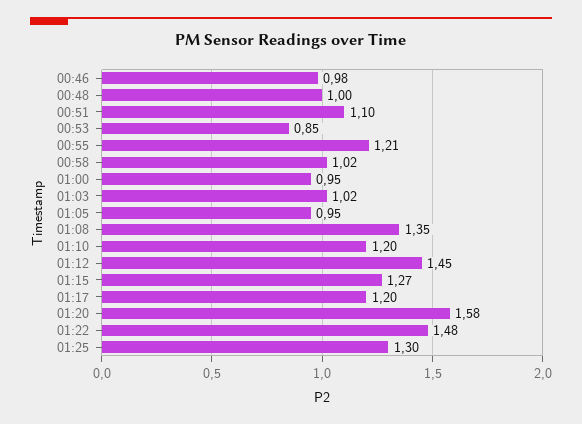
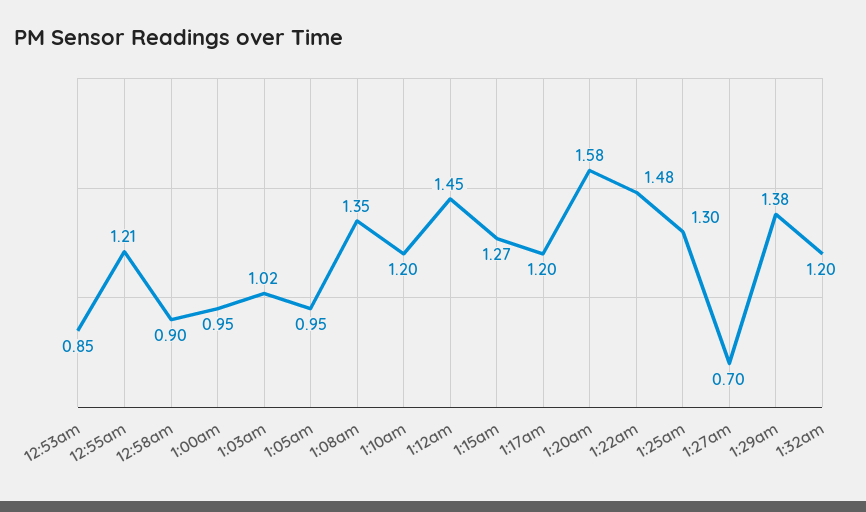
00:46: 0.98 -> none
00:48: 1 -> none
00:51: 1.1 -> none
00:58: 1.02 -> 0.9
1:27am: none -> 0.7
1:29am: none -> 1.38
1:32am: none -> 1.2

